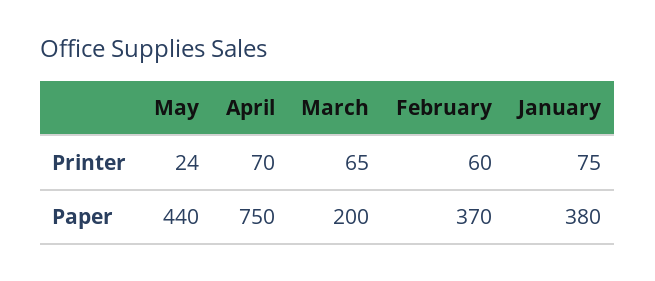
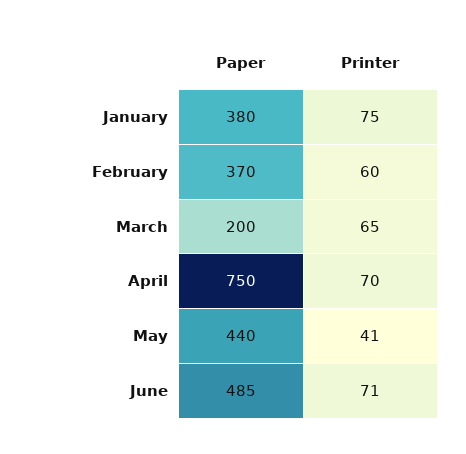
May, Printer: 24 -> 41
June, Paper: none -> 485
June, Printer: none -> 71

